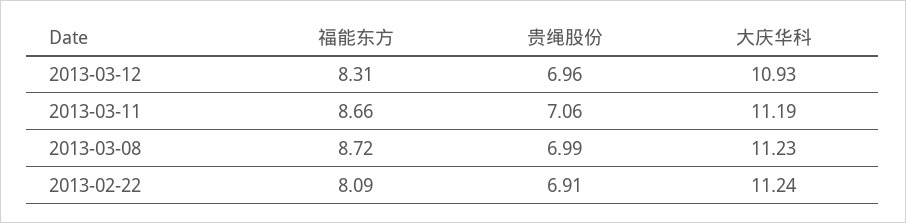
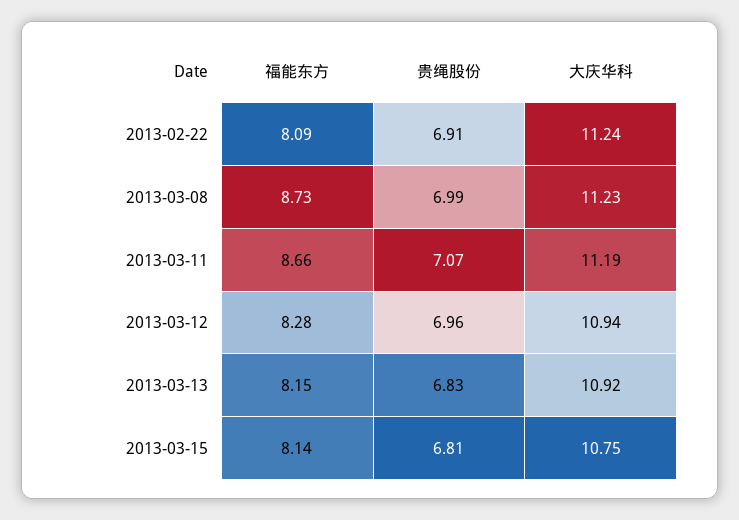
福能东方, 2013-03-12: 8.31 -> 8.28
大庆华科, 2013-03-12: 10.93 -> 10.94
贵绳股份, 2013-03-11: 7.06 -> 7.07
福能东方, 2013-03-08: 8.72 -> 8.73
福能东方, 2013-03-13: none -> 8.15
贵绳股份, 2013-03-13: none -> 6.83
大庆华科, 2013-03-13: none -> 10.92
福能东方, 2013-03-15: none -> 8.14
贵绳股份, 2013-03-15: none -> 6.81
大庆华科, 2013-03-15: none -> 10.75

